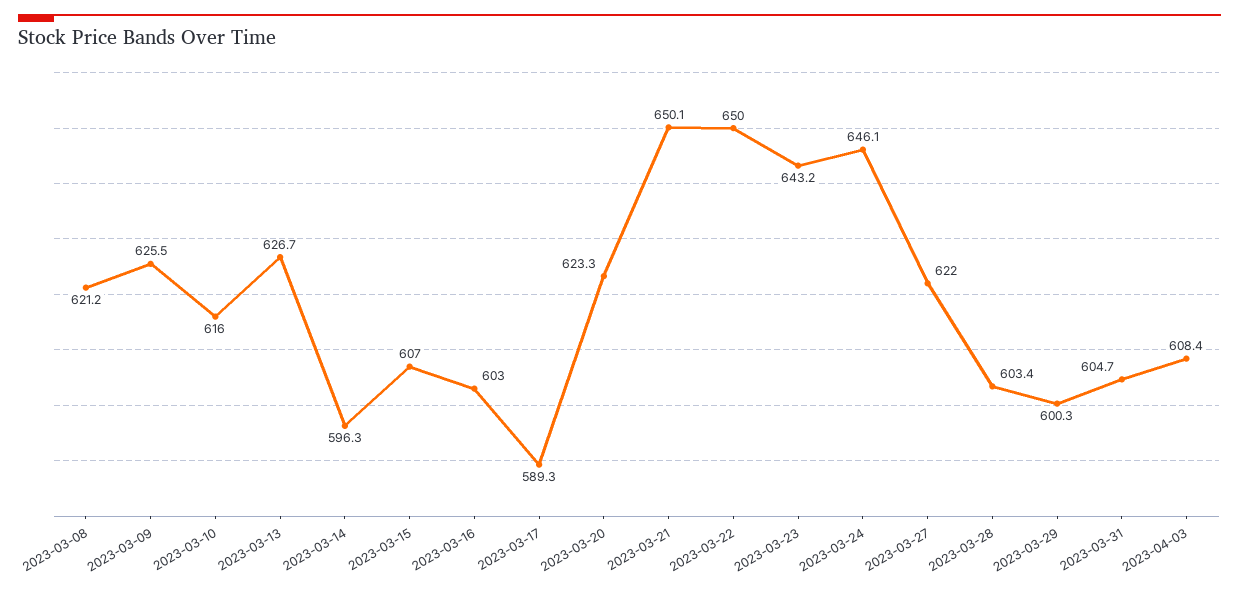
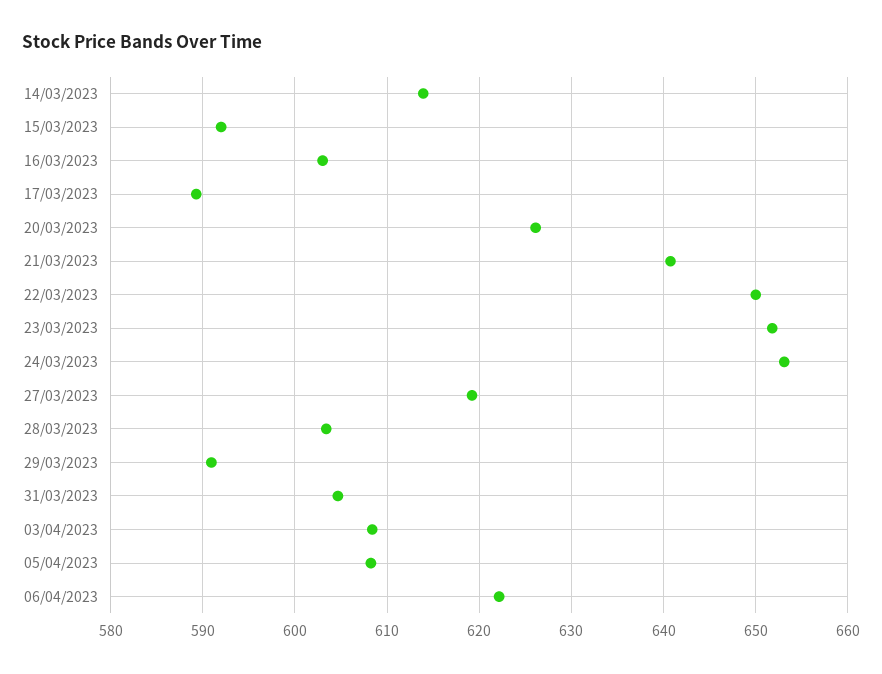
2023-03-08: 621.2 -> none
2023-03-09: 625.5 -> none
2023-03-10: 616 -> none
2023-03-13: 626.7 -> none
2023-03-14: 596.3 -> 614
2023-03-15: 607 -> 592
2023-03-20: 623.3 -> 626
2023-03-21: 650.1 -> 641
2023-03-23: 643.2 -> 652
2023-03-24: 646.1 -> 653
2023-03-27: 622 -> 619
2023-03-29: 600.3 -> 591
05/04/2023: none -> 608
06/04/2023: none -> 622

